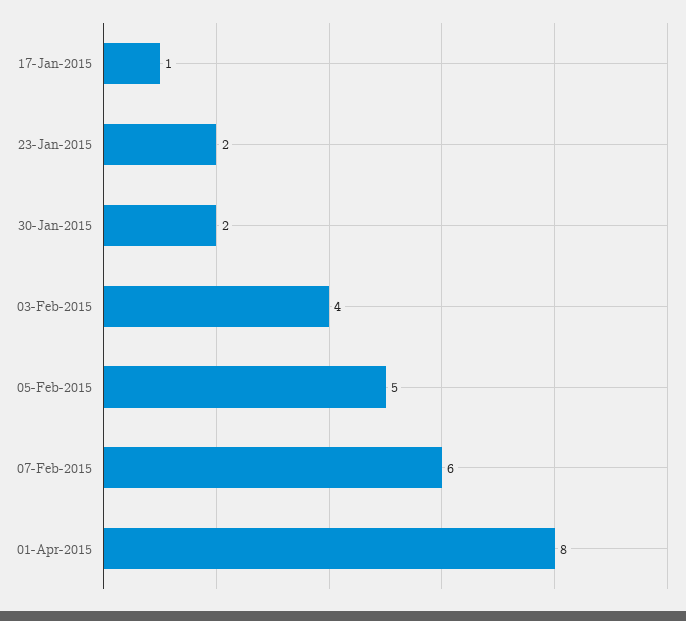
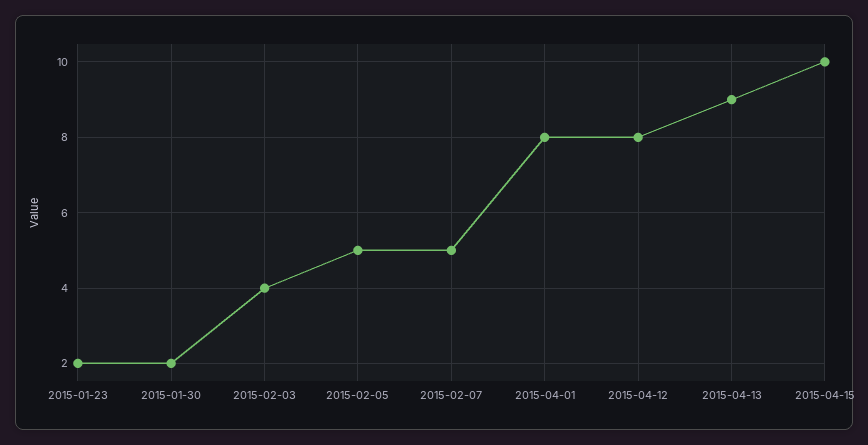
17-Jan-2015: 1 -> none
07-Feb-2015: 6 -> 5
2015-04-12: none -> 8
2015-04-13: none -> 9
2015-04-15: none -> 10

